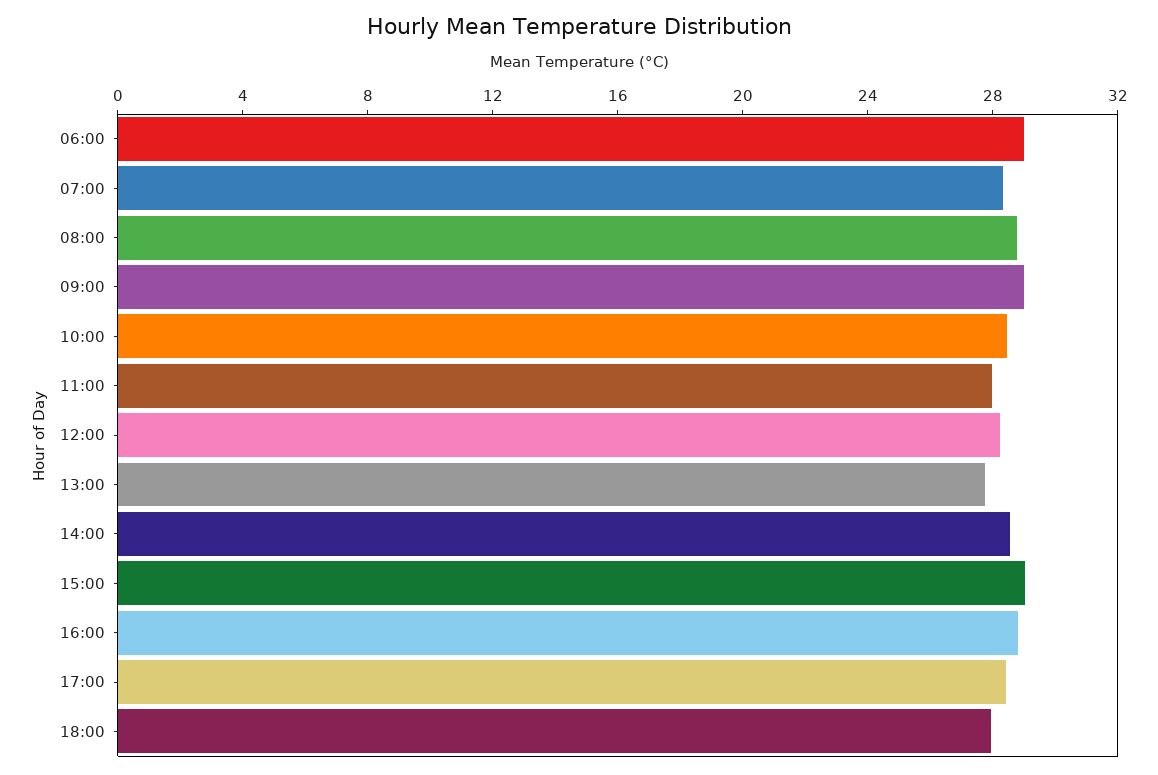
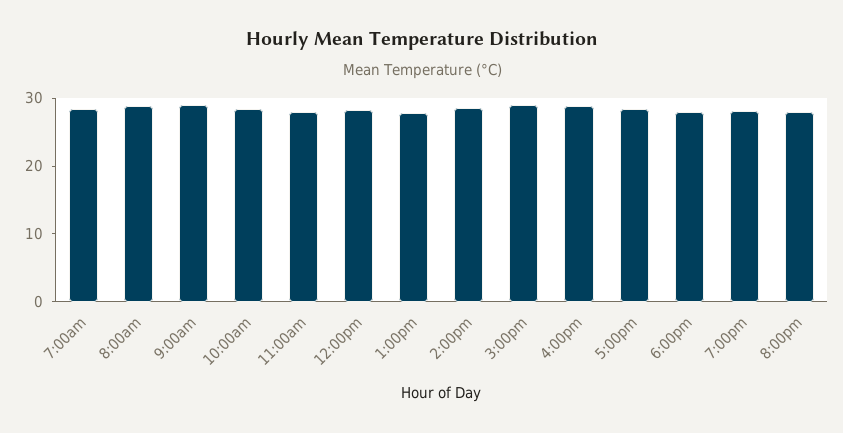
06:00: 29 -> none
7:00pm: none -> 28
8:00pm: none -> 28

